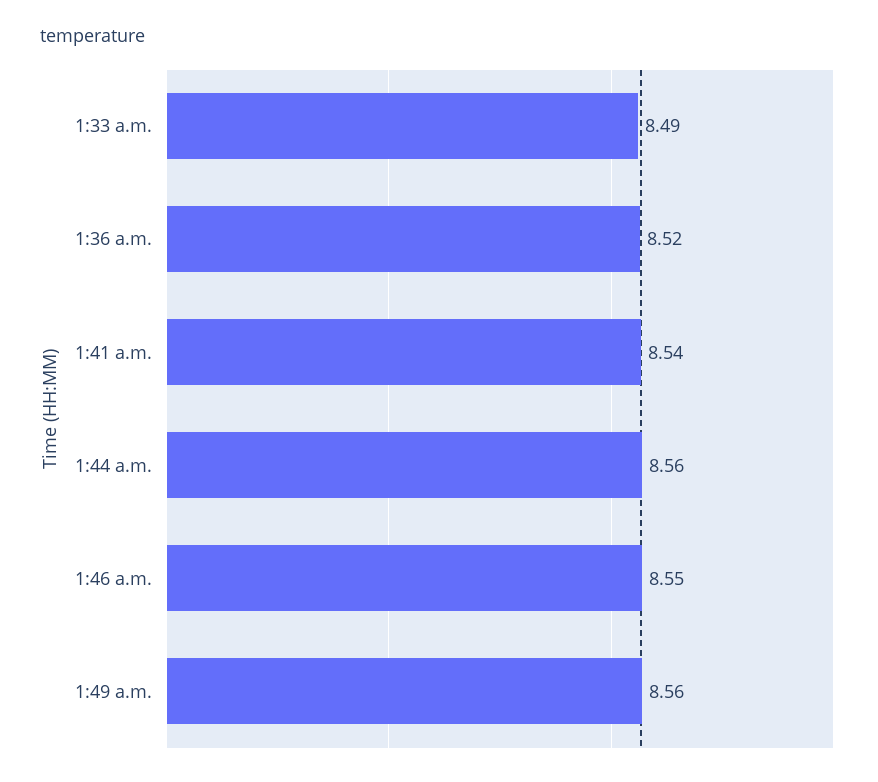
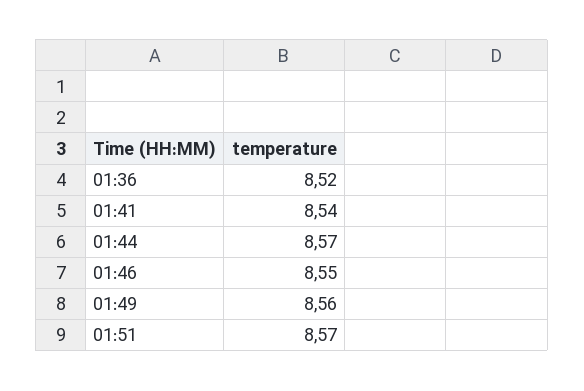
1:33 a.m.: 8.49 -> none
1:44 a.m.: 8.56 -> 8.57
01:51: none -> 8.57

